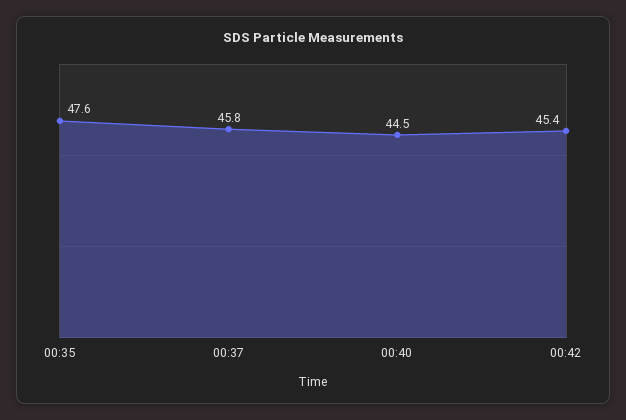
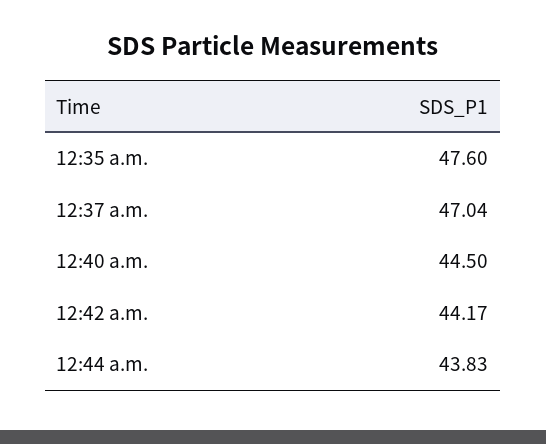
00:37: 45.8 -> 47.04
00:42: 45.4 -> 44.17
12:44 a.m.: none -> 43.83

